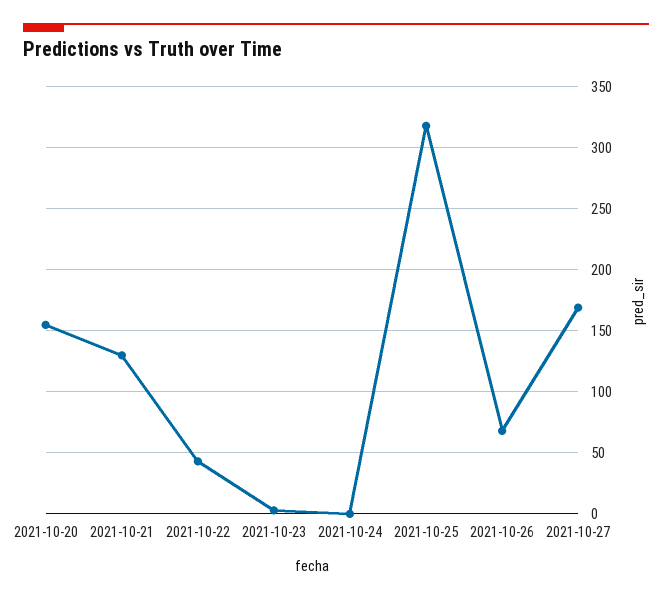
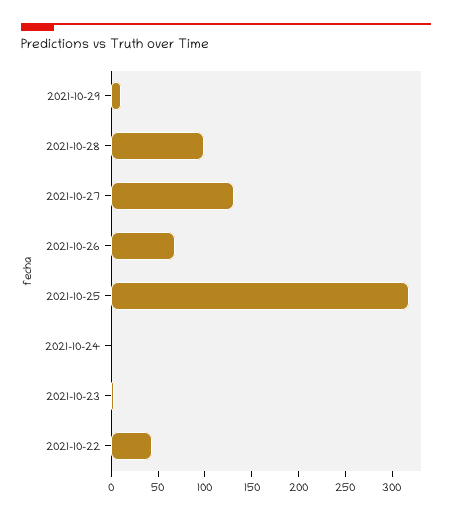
2021-10-20: 155 -> none
2021-10-21: 130 -> none
2021-10-27: 170 -> 130
2021-10-29: none -> 10
2021-10-28: none -> 100

